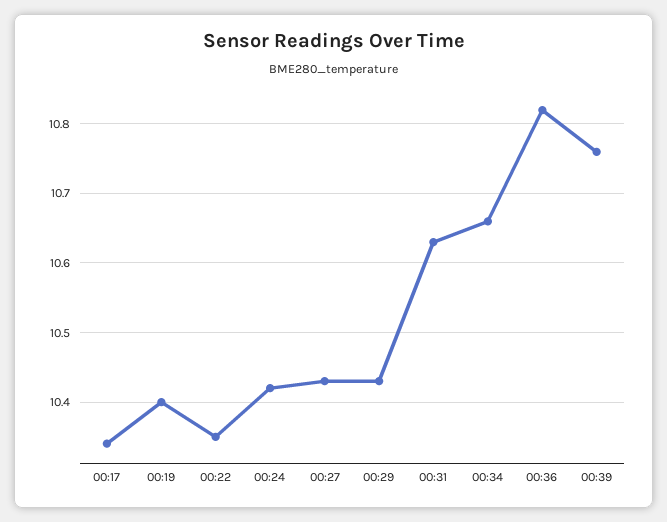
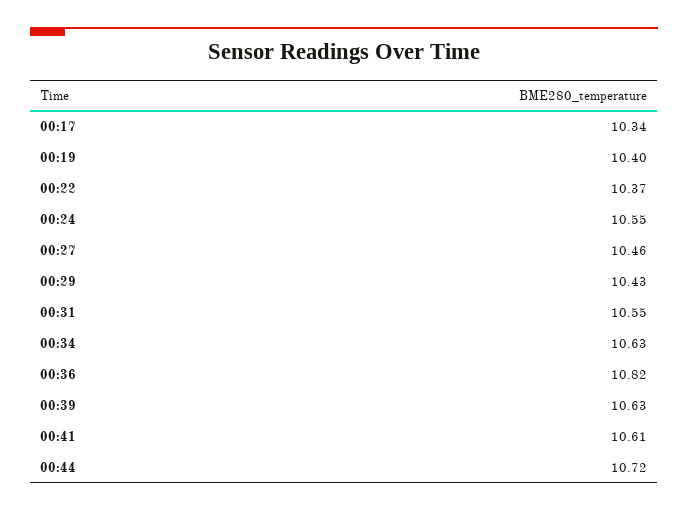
00:22: 10.35 -> 10.37
00:24: 10.42 -> 10.55
00:27: 10.43 -> 10.46
00:31: 10.63 -> 10.55
00:34: 10.66 -> 10.63
00:39: 10.76 -> 10.63
00:41: none -> 10.61
00:44: none -> 10.72

